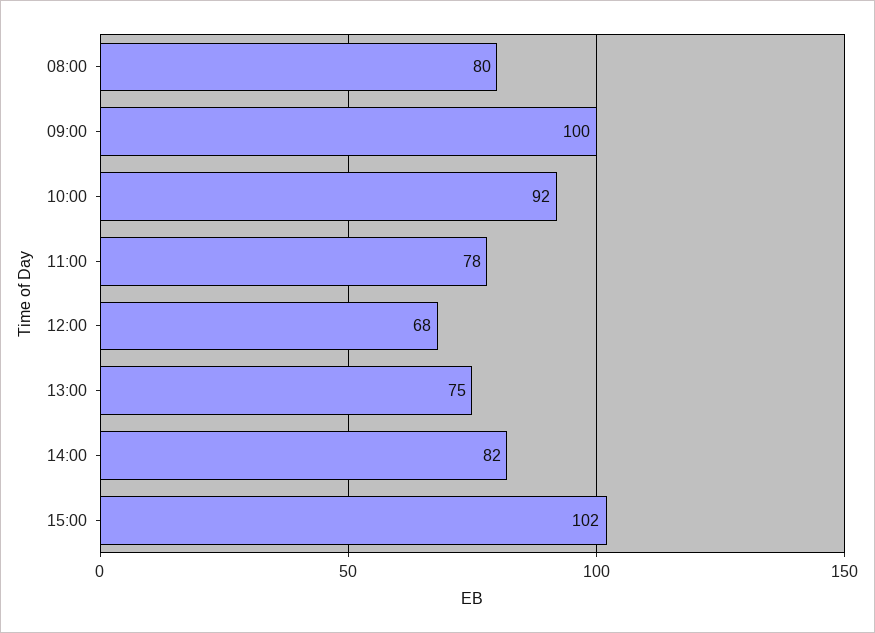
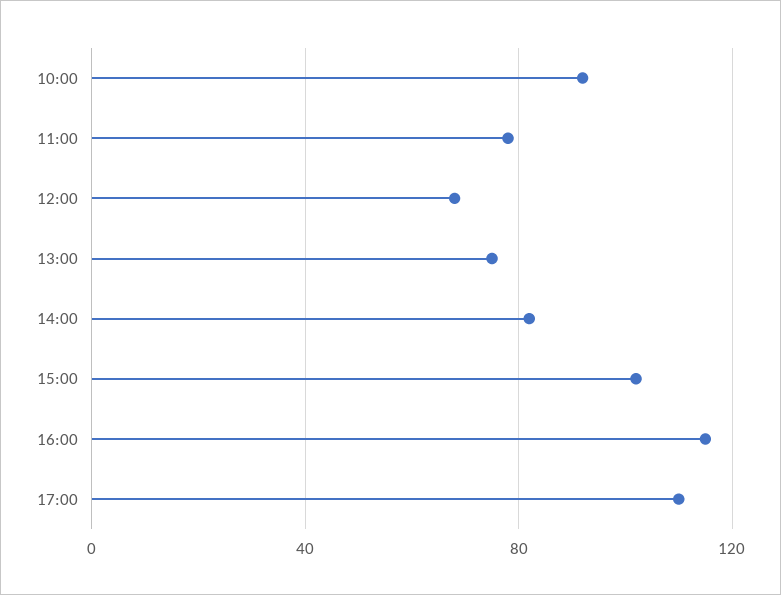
08:00: 80 -> none
09:00: 100 -> none
16:00: none -> 115
17:00: none -> 110

